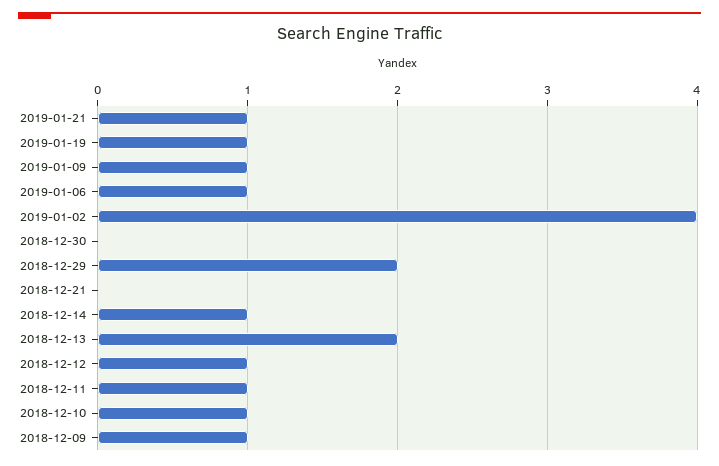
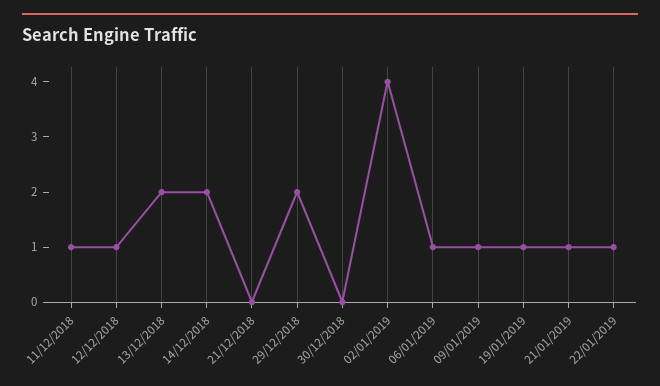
2018-12-14: 1 -> 2
2018-12-10: 1 -> none
2018-12-09: 1 -> none
22/01/2019: none -> 1

